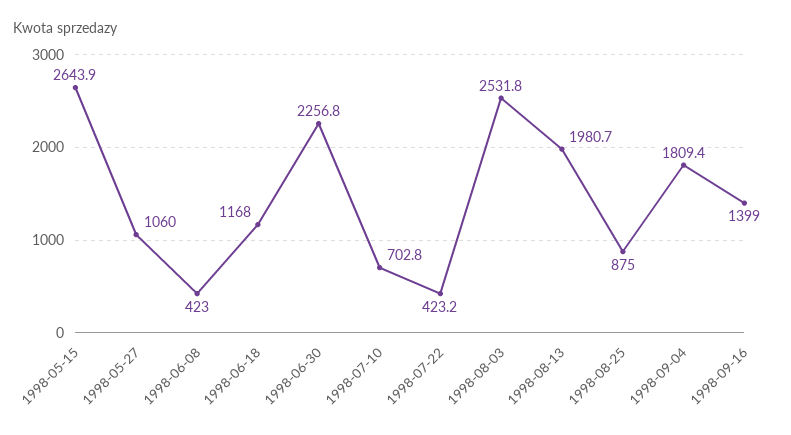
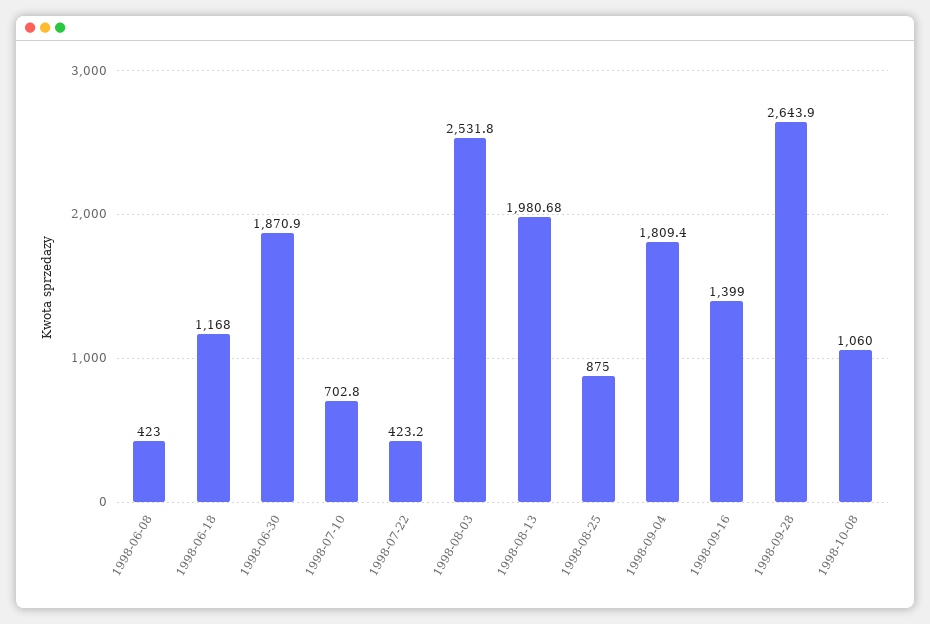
1998-05-15: 2643.9 -> none
1998-05-27: 1060 -> none
1998-06-30: 2256.8 -> 1870.9
1998-09-28: none -> 2643.9
1998-10-08: none -> 1060

